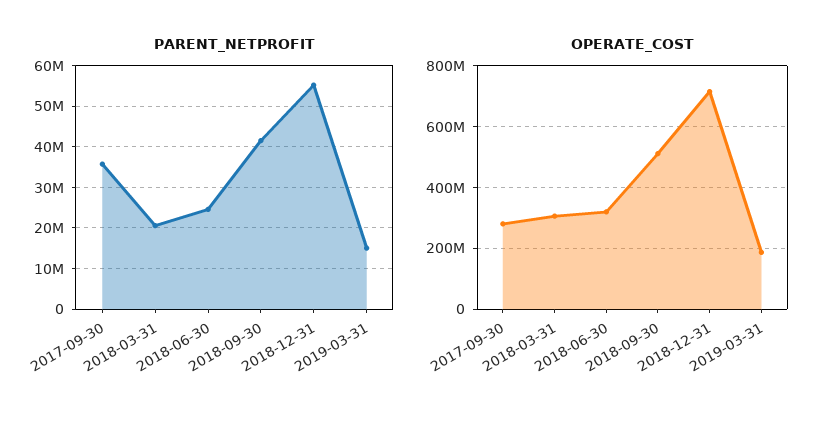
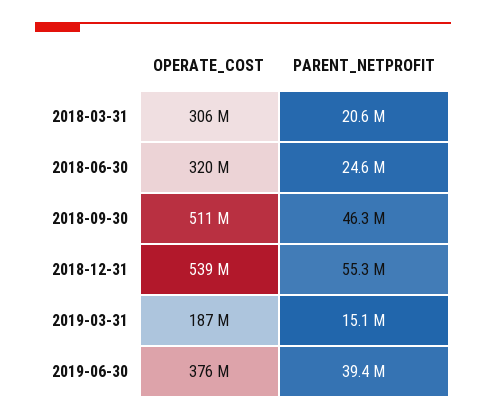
PARENT_NETPROFIT, 2017-09-30: 36000000 -> none
PARENT_NETPROFIT, 2018-09-30: 42000000 -> 46300000
OPERATE_COST, 2017-09-30: 280000000 -> none
OPERATE_COST, 2018-12-31: 720000000 -> 539000000
OPERATE_COST, 2019-06-30: none -> 376000000
PARENT_NETPROFIT, 2019-06-30: none -> 39400000

